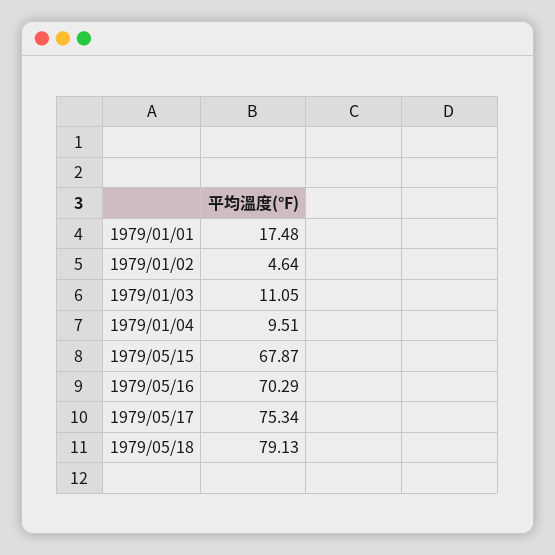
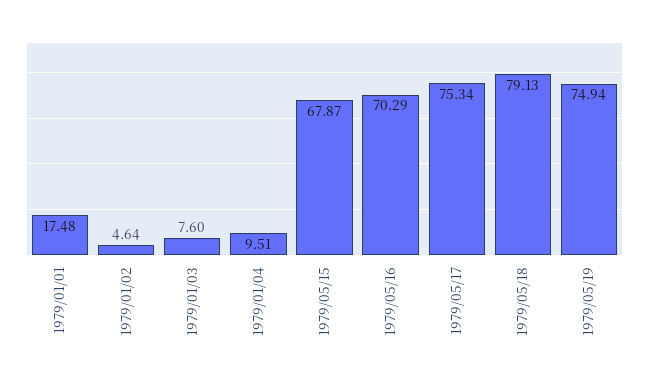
1979/01/03: 11.05 -> 7.6
1979/05/19: none -> 74.94

